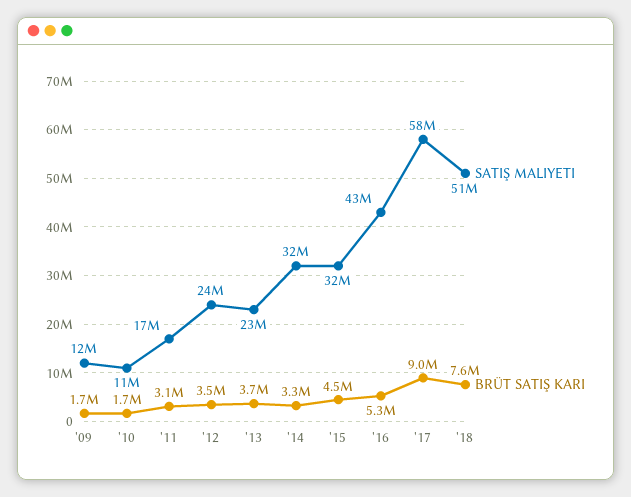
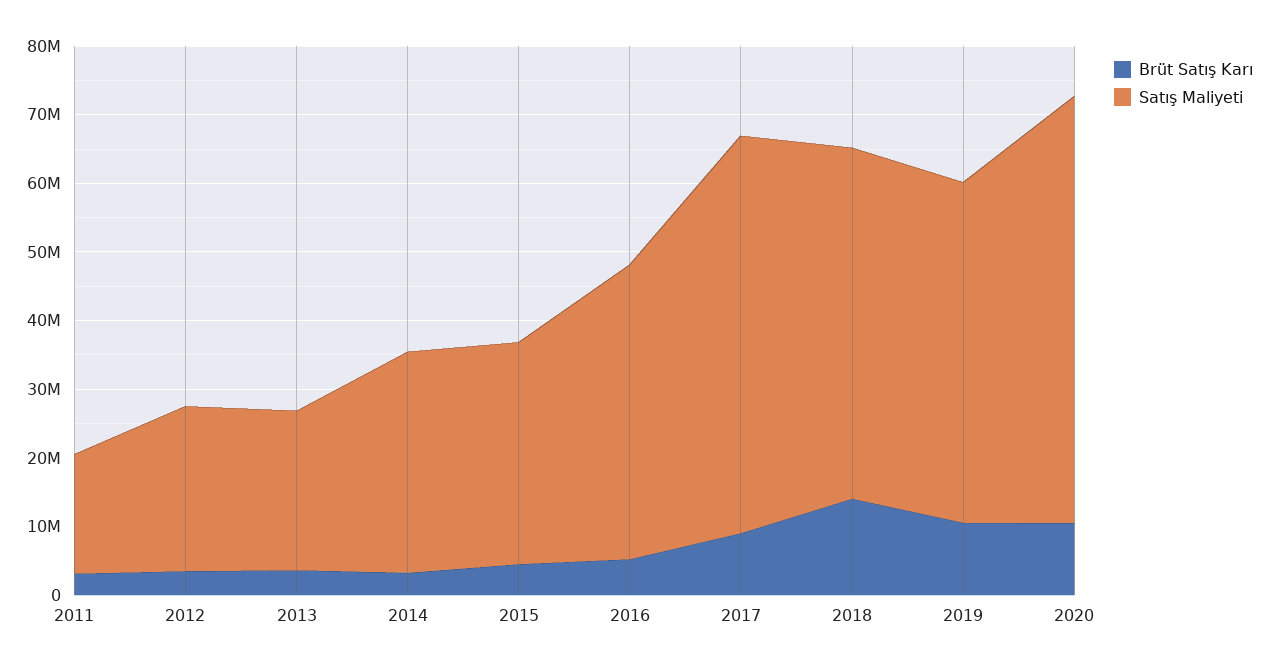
SATIŞ MALIYETI, '09: 12000000 -> none
BRÜT SATIŞ KARI, '09: 1700000 -> none
SATIŞ MALIYETI, '10: 11000000 -> none
BRÜT SATIŞ KARI, '10: 1700000 -> none
BRÜT SATIŞ KARI, '18: 7600000 -> 14000000
BRÜT SATIŞ KARI, 2019: none -> 10000000
SATIŞ MALIYETI, 2019: none -> 50000000
BRÜT SATIŞ KARI, 2020: none -> 10000000
SATIŞ MALIYETI, 2020: none -> 62000000

